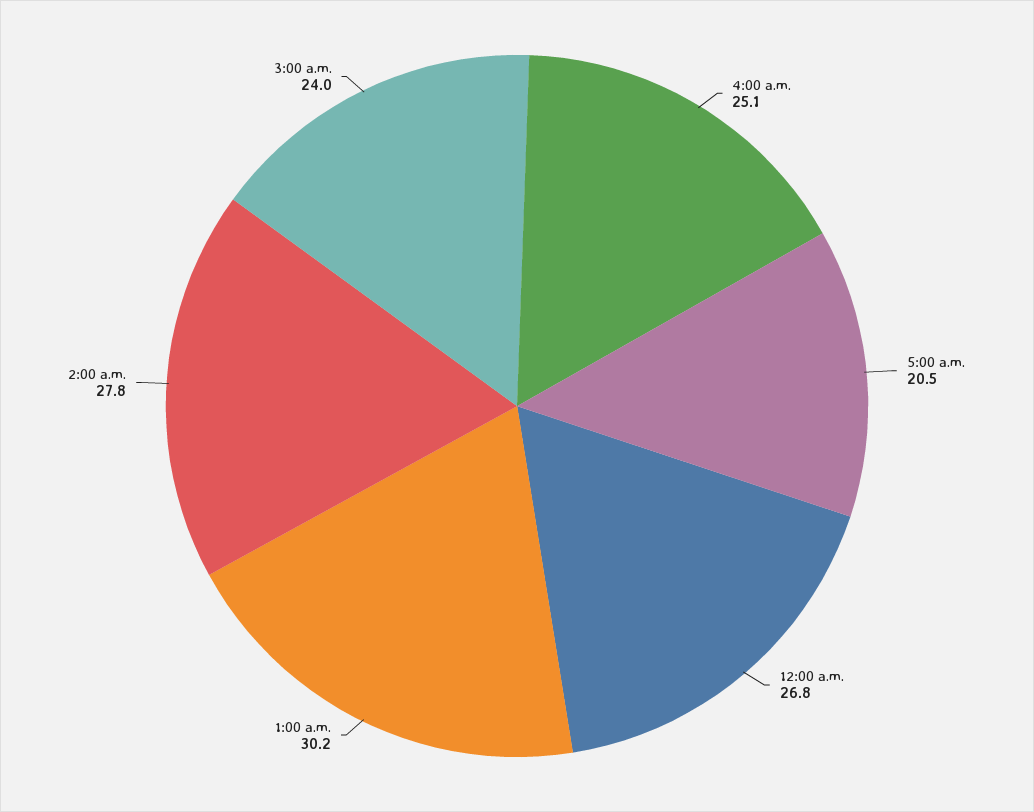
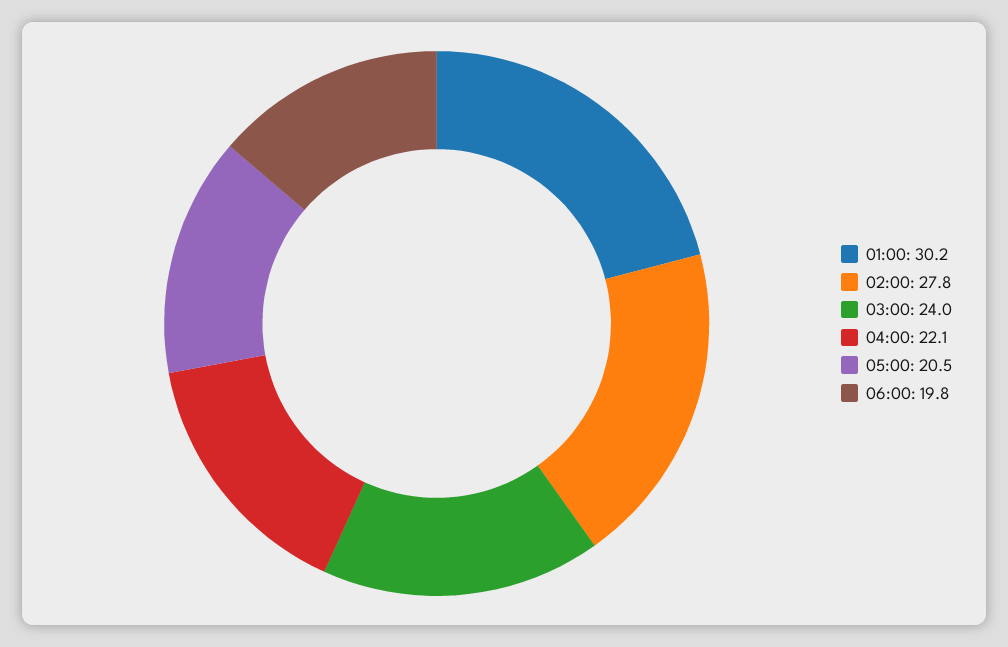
4:00 a.m.: 25.1 -> 22.1
12:00 a.m.: 26.8 -> none
06:00: none -> 19.8

